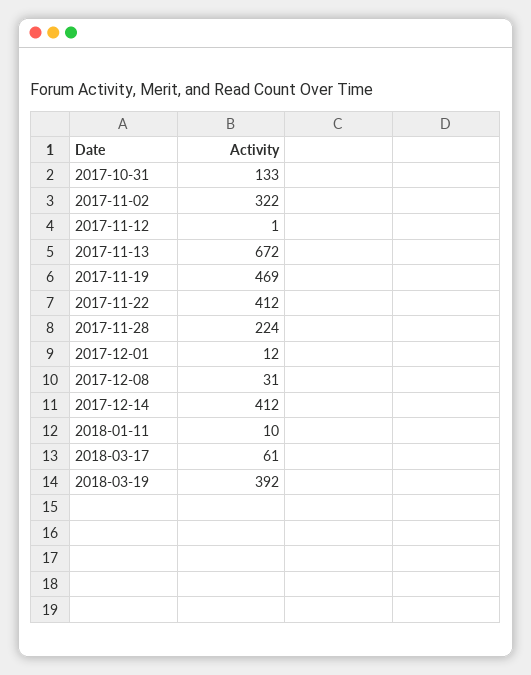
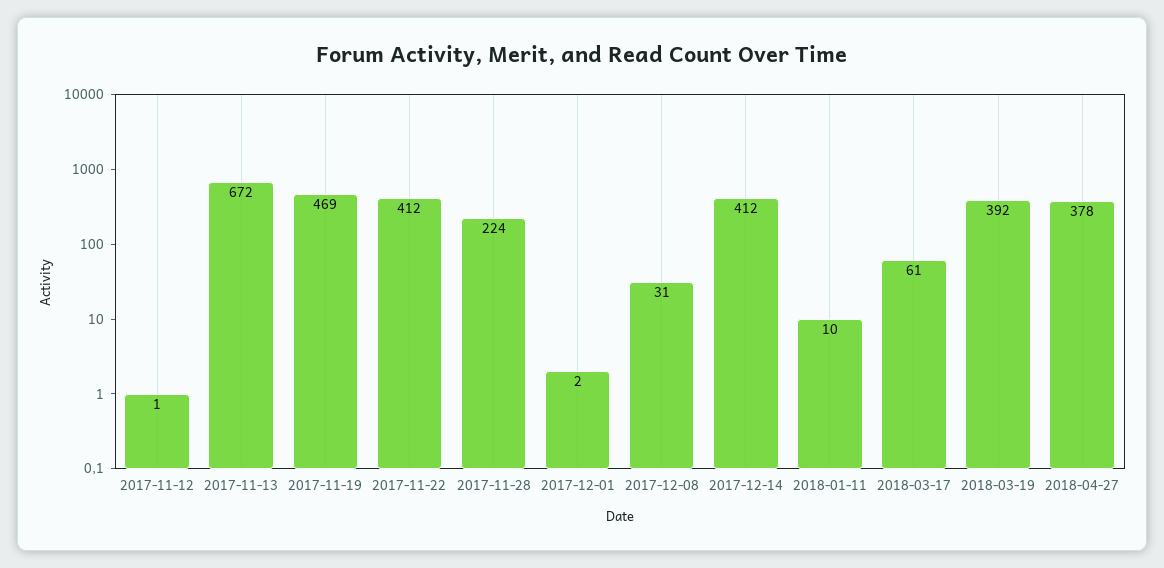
2017-10-31: 133 -> none
2017-11-02: 322 -> none
2017-12-01: 12 -> 2
2018-04-27: none -> 378

